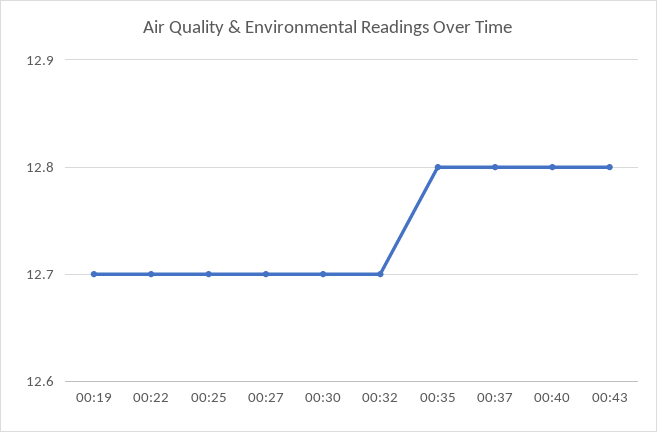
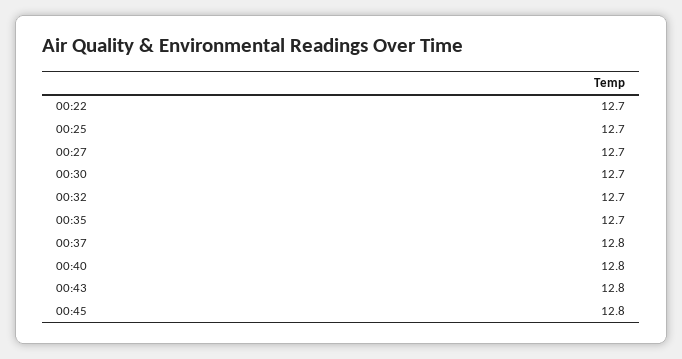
00:19: 12.7 -> none
00:35: 12.8 -> 12.7
00:45: none -> 12.8

